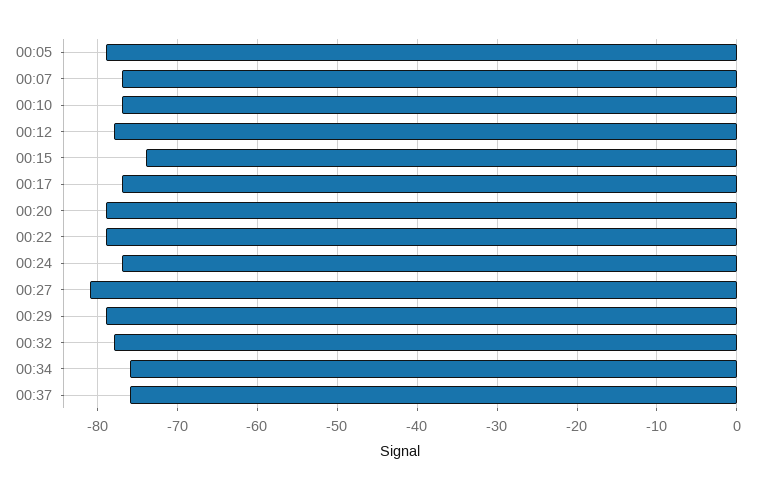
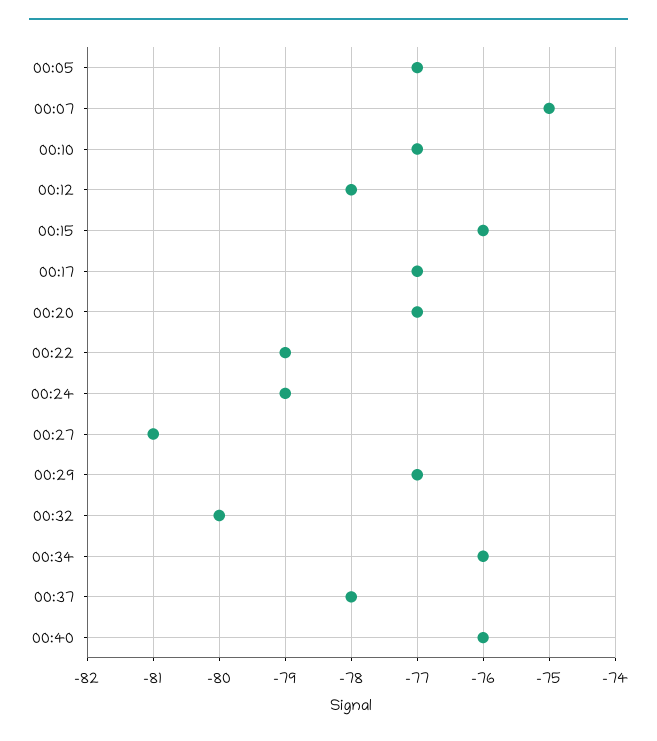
00:05: -79 -> -77
00:07: -77 -> -75
00:15: -74 -> -76
00:20: -79 -> -77
00:24: -77 -> -79
00:29: -79 -> -77
00:32: -78 -> -80
00:37: -76 -> -78
00:40: none -> -76

